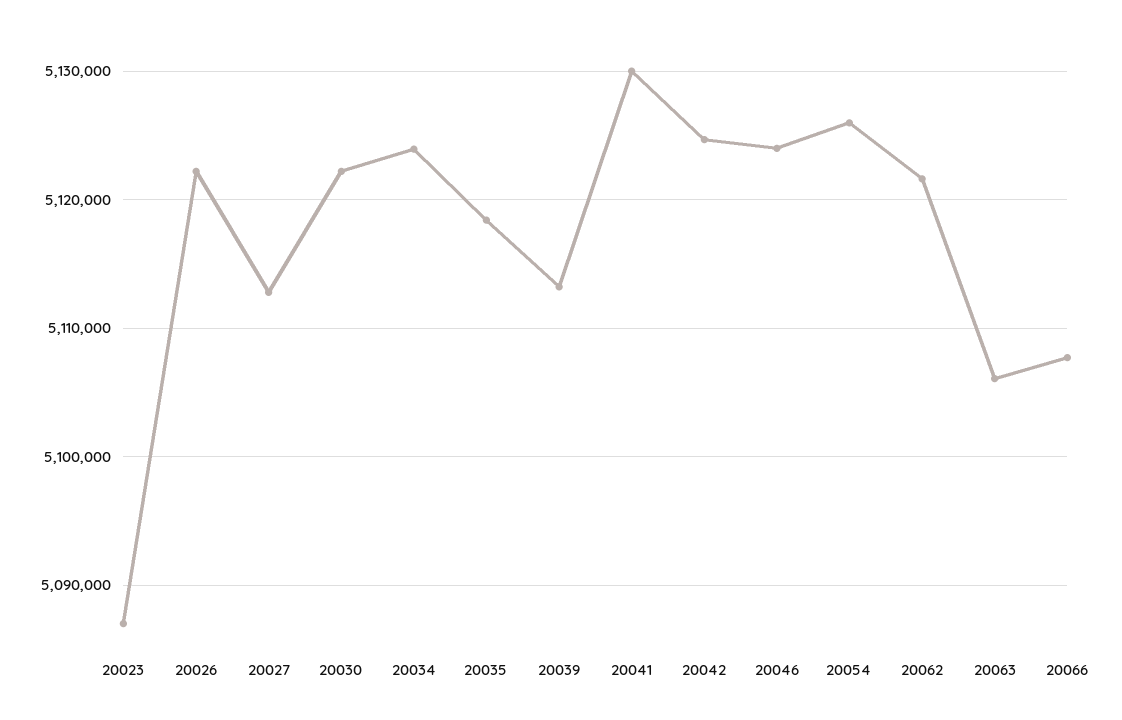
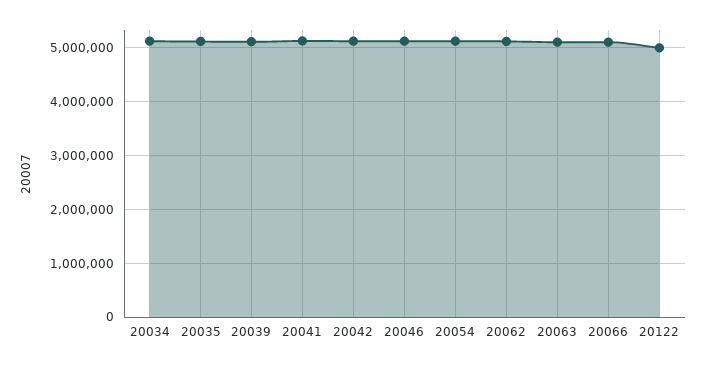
20023: 5087000 -> none
20026: 5122000 -> none
20027: 5113000 -> none
20030: 5122000 -> none
20122: none -> 5000000

